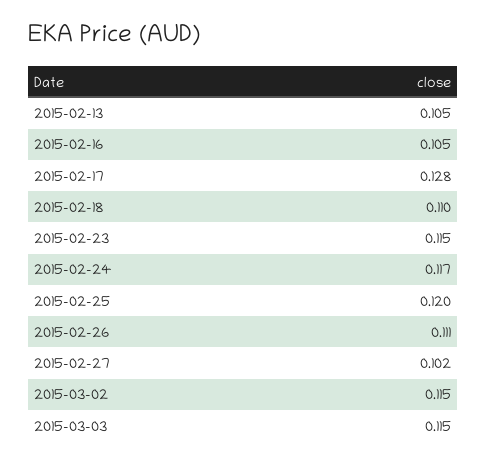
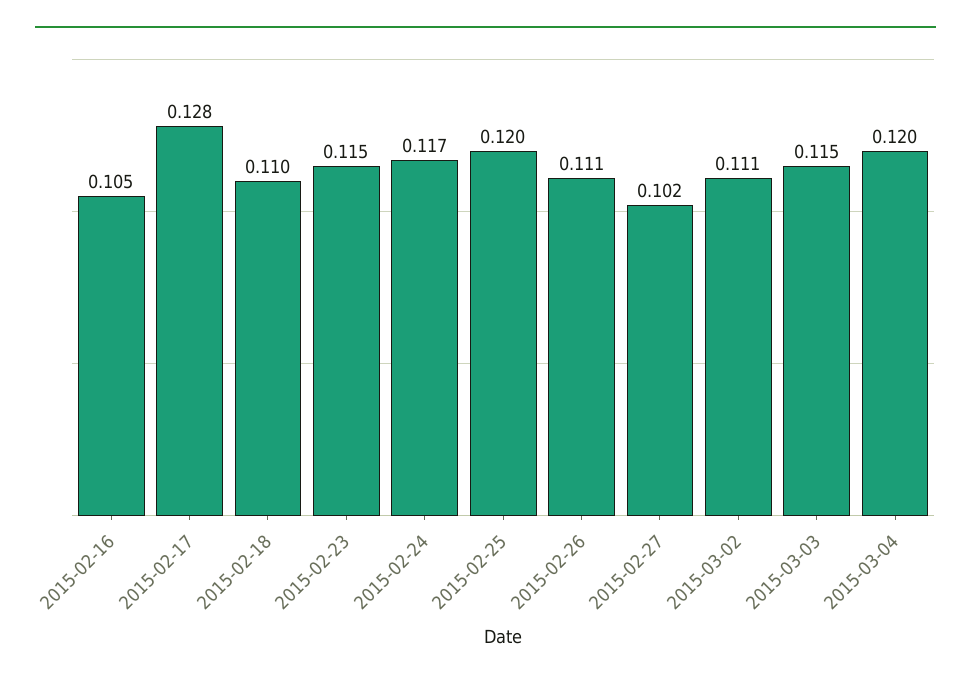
2015-02-13: 0.105 -> none
2015-03-02: 0.115 -> 0.111
2015-03-04: none -> 0.12

